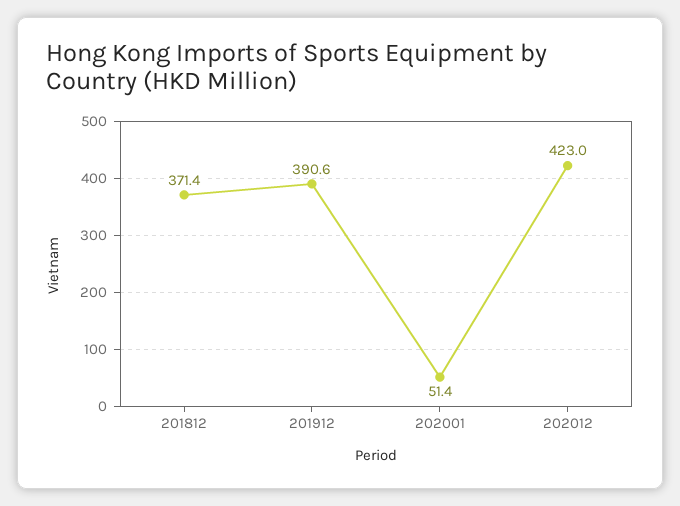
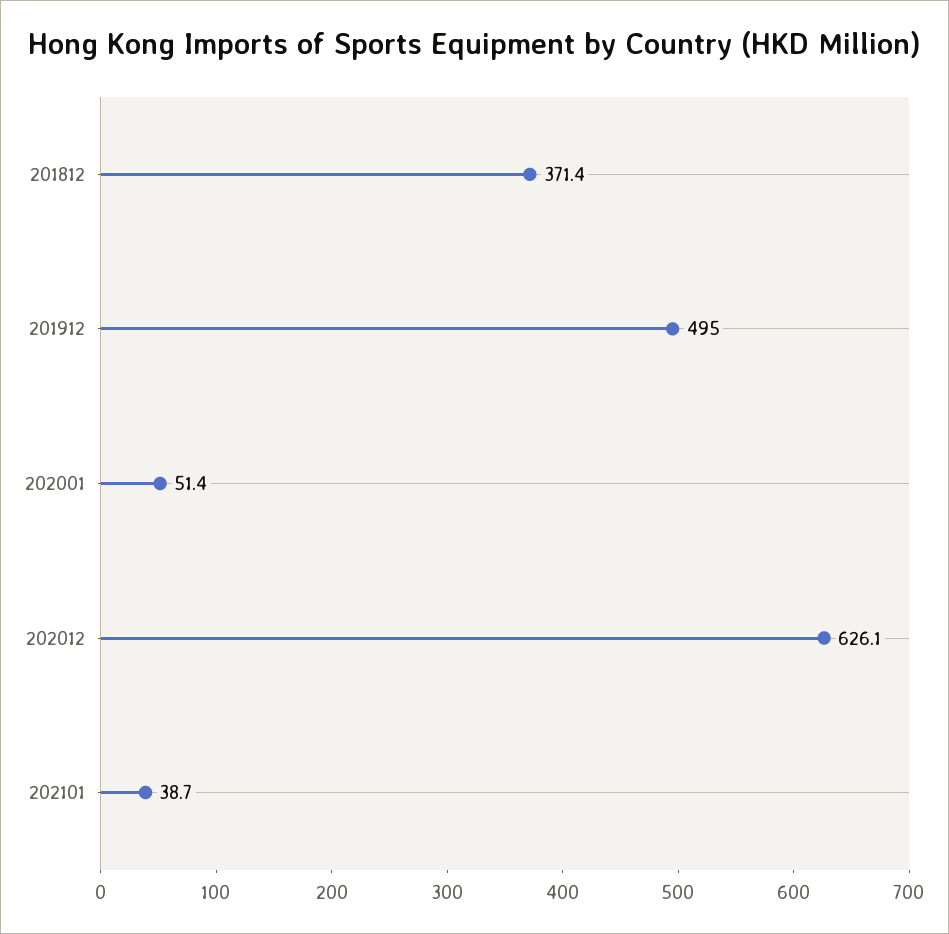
201912: 390.6 -> 495
202012: 423 -> 626.1
202101: none -> 38.7

